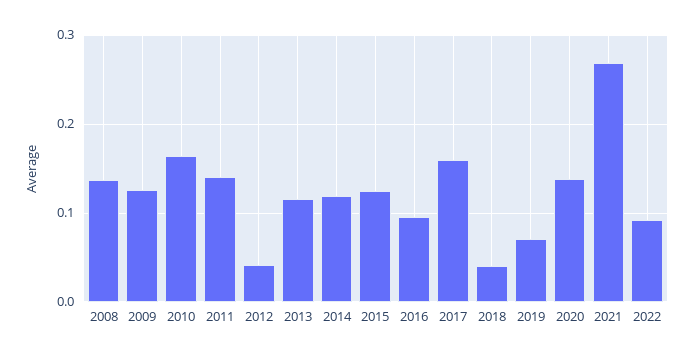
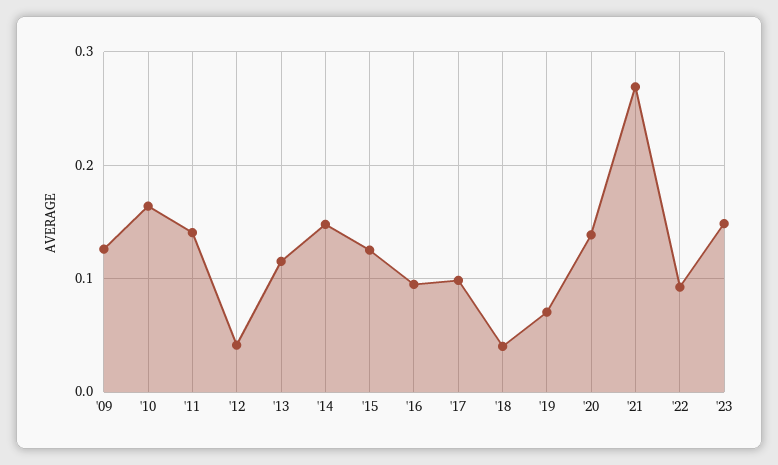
2008: 0.14 -> none
2014: 0.12 -> 0.15
2017: 0.16 -> 0.1
'23: none -> 0.15

